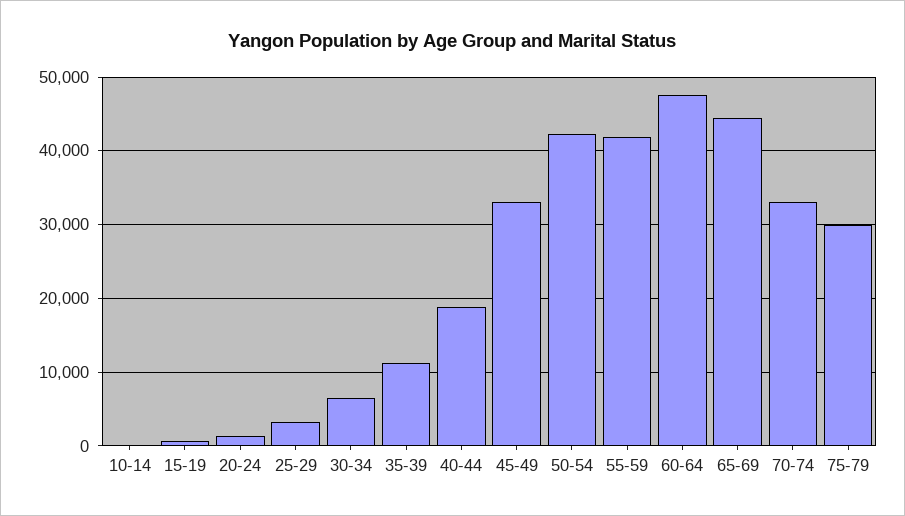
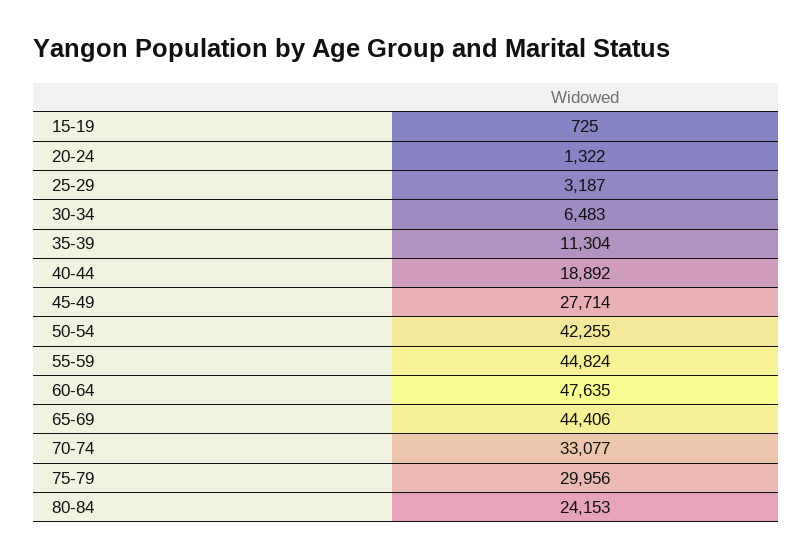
10-14: 0 -> none
45-49: 33000 -> 27714
55-59: 42000 -> 44824
80-84: none -> 24153

